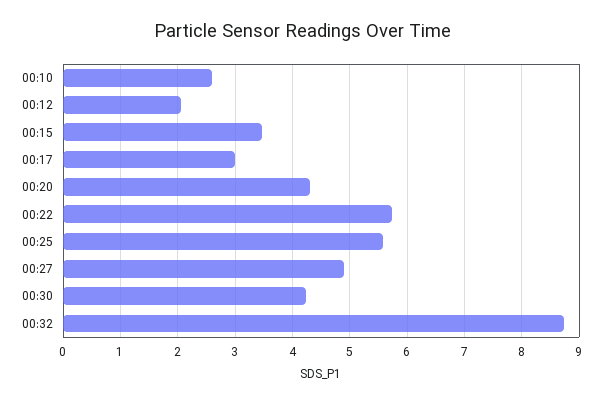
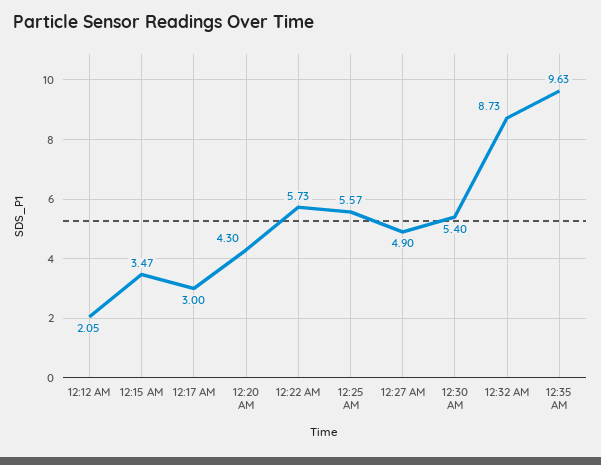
00:10: 2.6 -> none
00:30: 4.2 -> 5.4
12:35 AM: none -> 9.63

